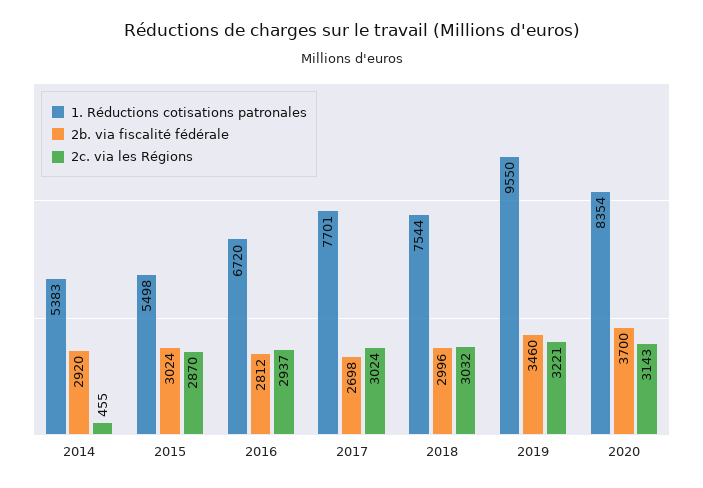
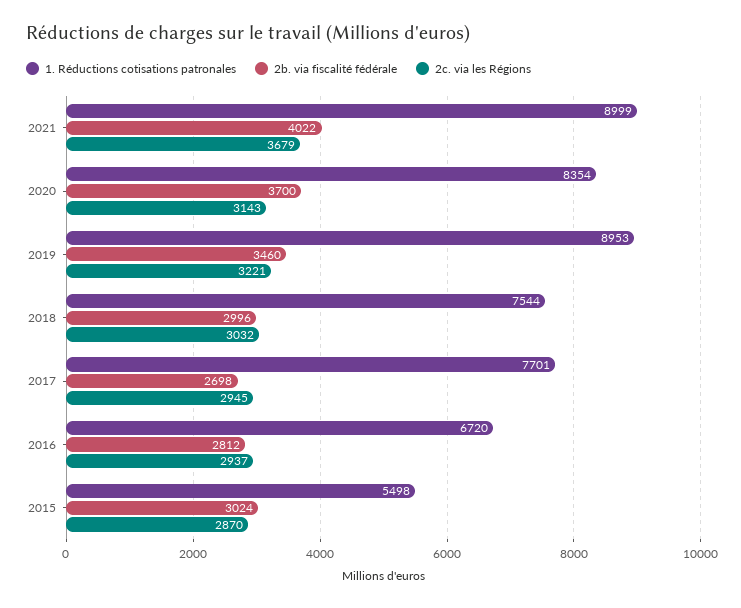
1. Réductions cotisations patronales, 2014: 5383 -> none
2b. via fiscalité fédérale, 2014: 2920 -> none
2c. via les Régions, 2014: 455 -> none
2c. via les Régions, 2017: 3024 -> 2945
1. Réductions cotisations patronales, 2019: 9550 -> 8953
1. Réductions cotisations patronales, 2021: none -> 8999
2b. via fiscalité fédérale, 2021: none -> 4022
2c. via les Régions, 2021: none -> 3679

